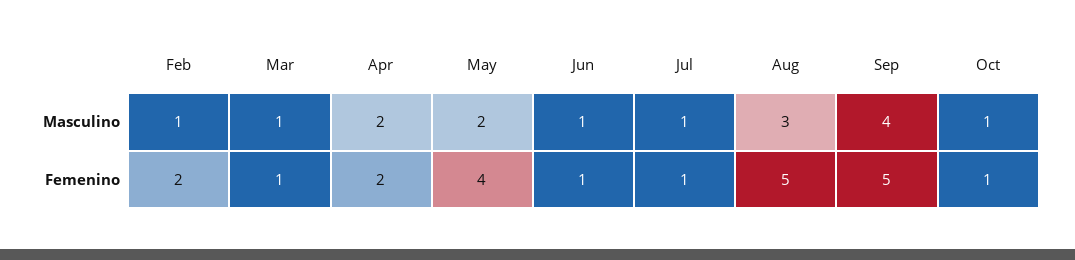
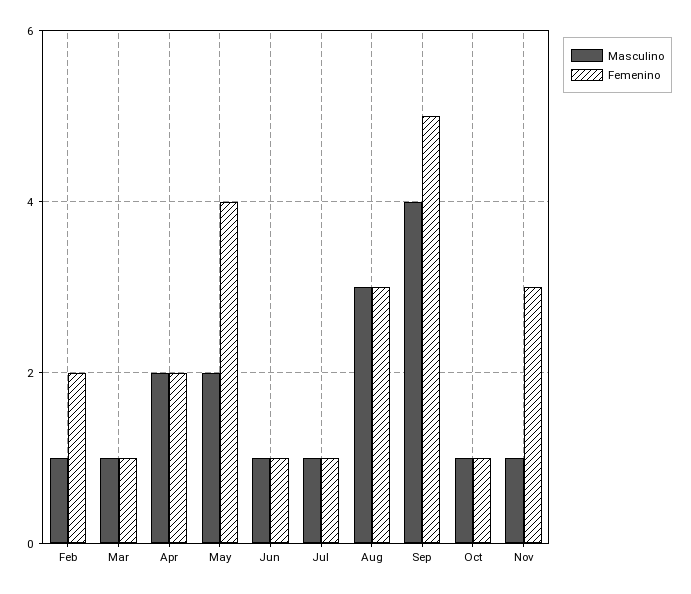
Femenino, Aug: 5 -> 3
Masculino, Nov: none -> 1
Femenino, Nov: none -> 3

